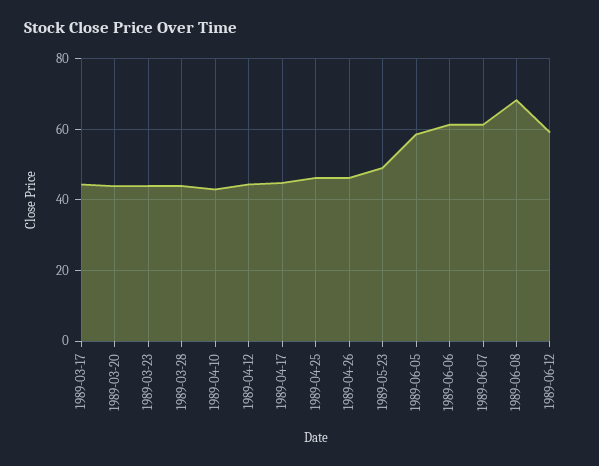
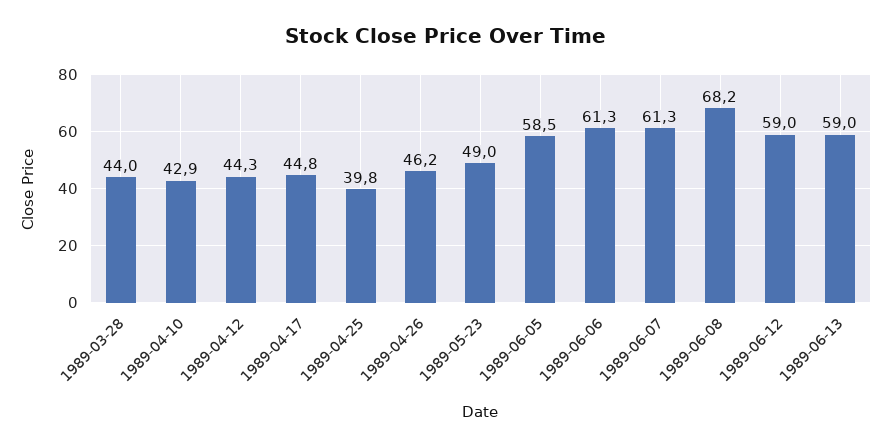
1989-03-17: 44 -> none
1989-03-20: 44 -> none
1989-03-23: 44 -> none
1989-04-25: 46 -> 39.8
1989-06-13: none -> 59

